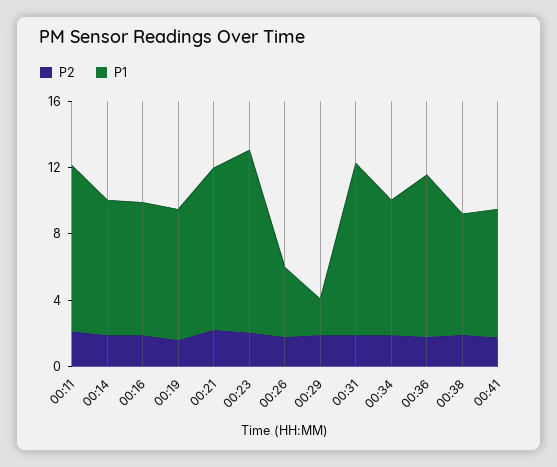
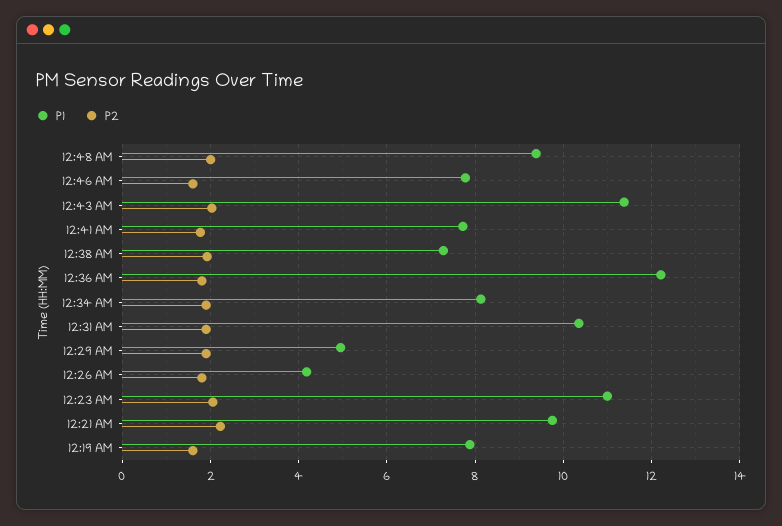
P2, 00:11: 2 -> none
P1, 00:11: 10 -> none
P2, 00:14: 2 -> none
P1, 00:14: 8 -> none
P2, 00:16: 2 -> none
P1, 00:16: 8 -> none
P1, 00:29: 2 -> 5
P1, 00:36: 10 -> 12.2
P1, 12:48 AM: none -> 9.4
P2, 12:48 AM: none -> 2
P1, 12:46 AM: none -> 7.8
P2, 12:46 AM: none -> 1.6
P1, 12:43 AM: none -> 11.4
P2, 12:43 AM: none -> 2

